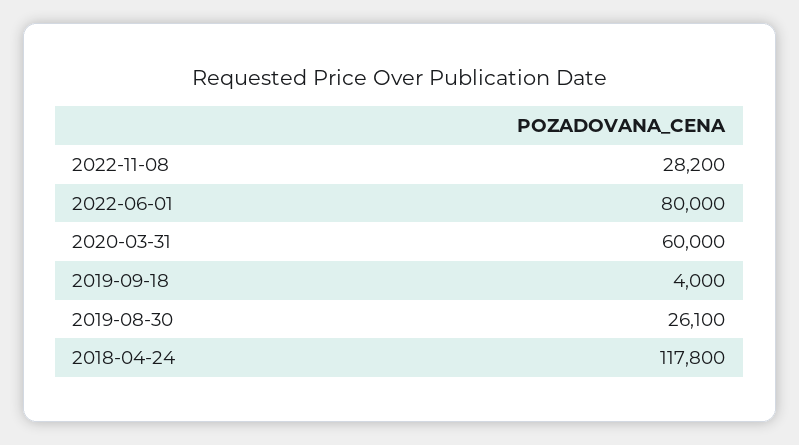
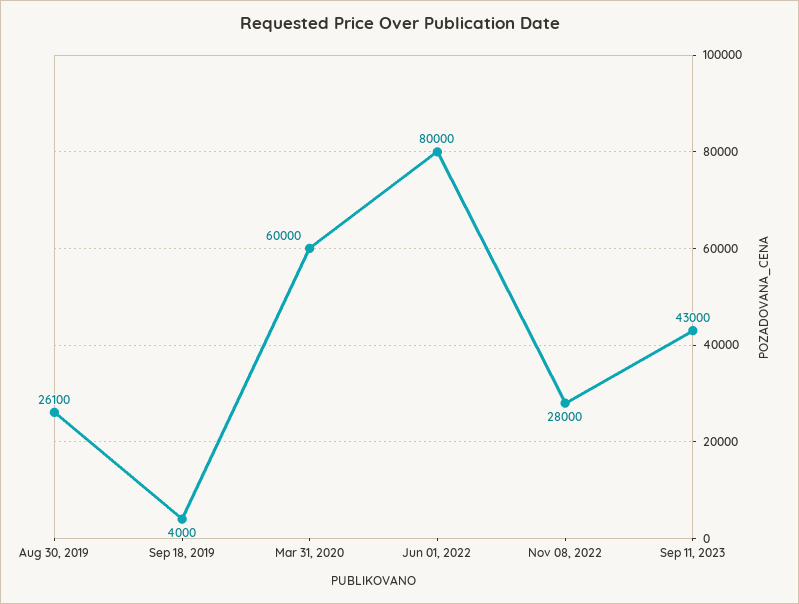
2022-11-08: 28200 -> 28000
2018-04-24: 117800 -> none
Sep 11, 2023: none -> 43000

